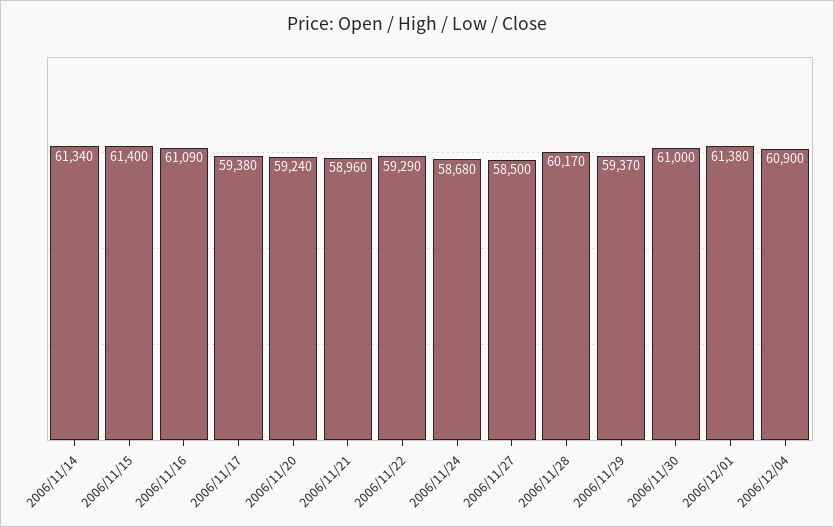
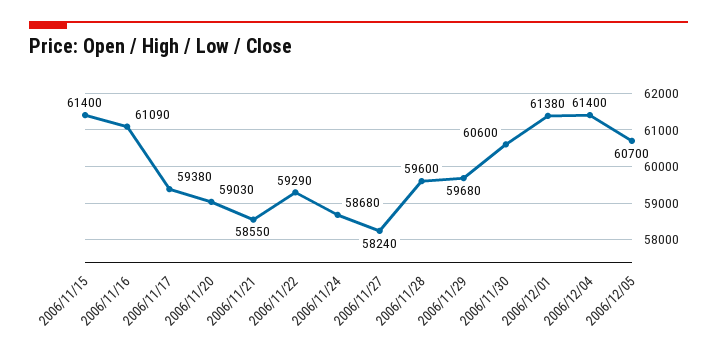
2006/11/14: 61340 -> none
2006/11/20: 59240 -> 59030
2006/11/21: 58960 -> 58550
2006/11/27: 58500 -> 58240
2006/11/28: 60170 -> 59600
2006/11/29: 59370 -> 59680
2006/11/30: 61000 -> 60600
2006/12/04: 60900 -> 61400
2006/12/05: none -> 60700

